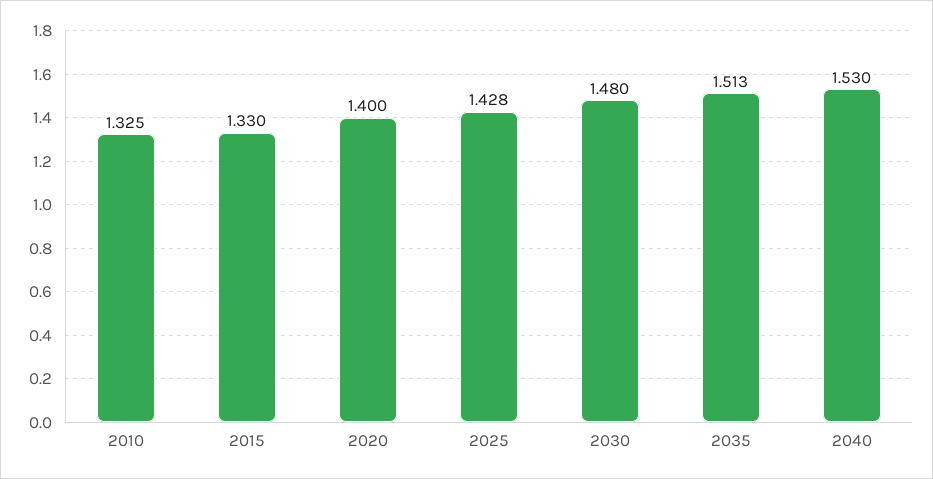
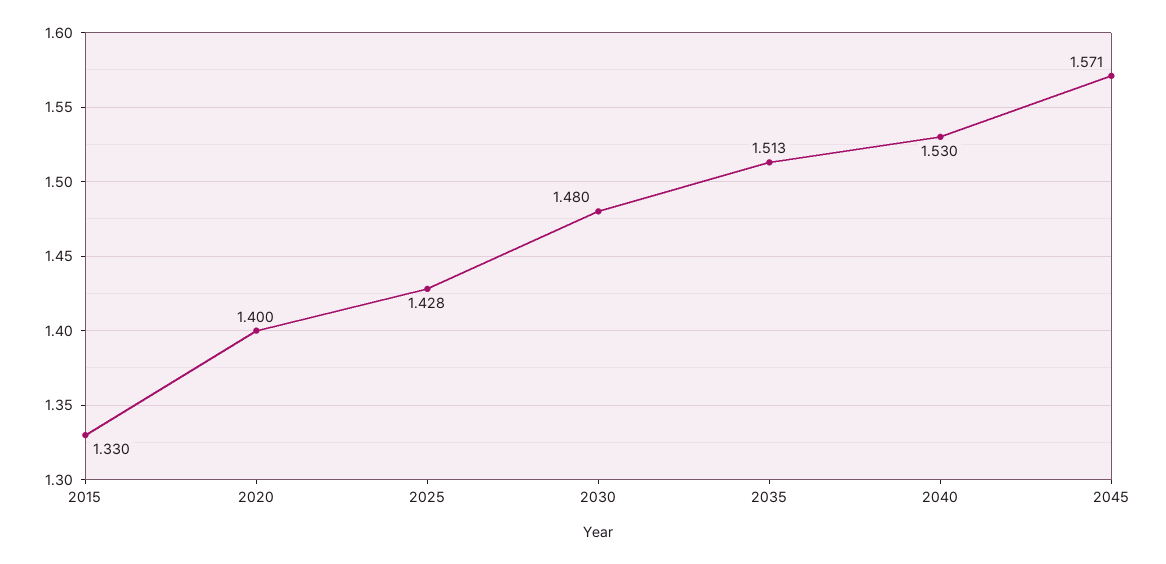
2010: 1.325 -> none
2045: none -> 1.571

